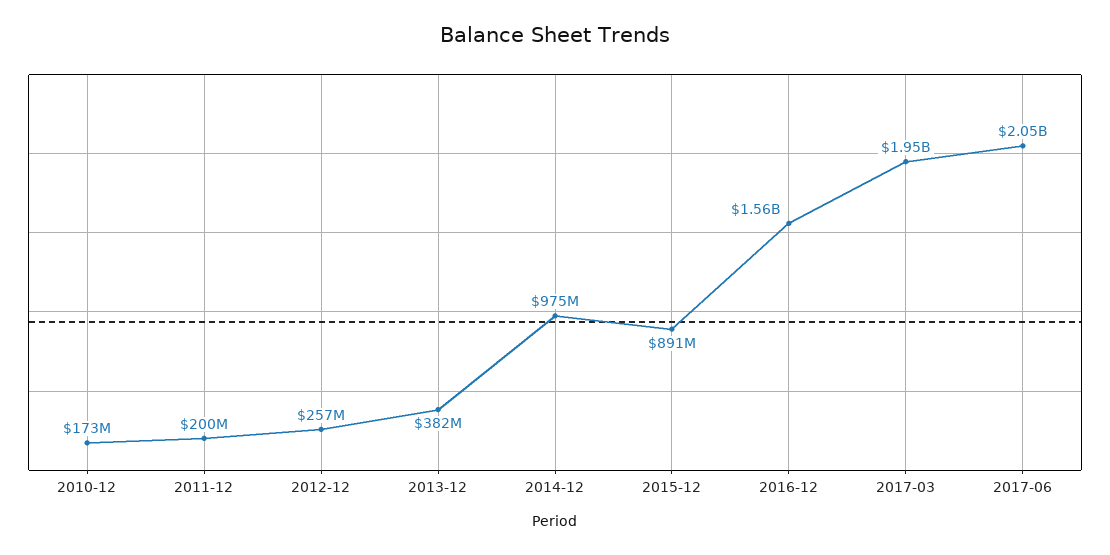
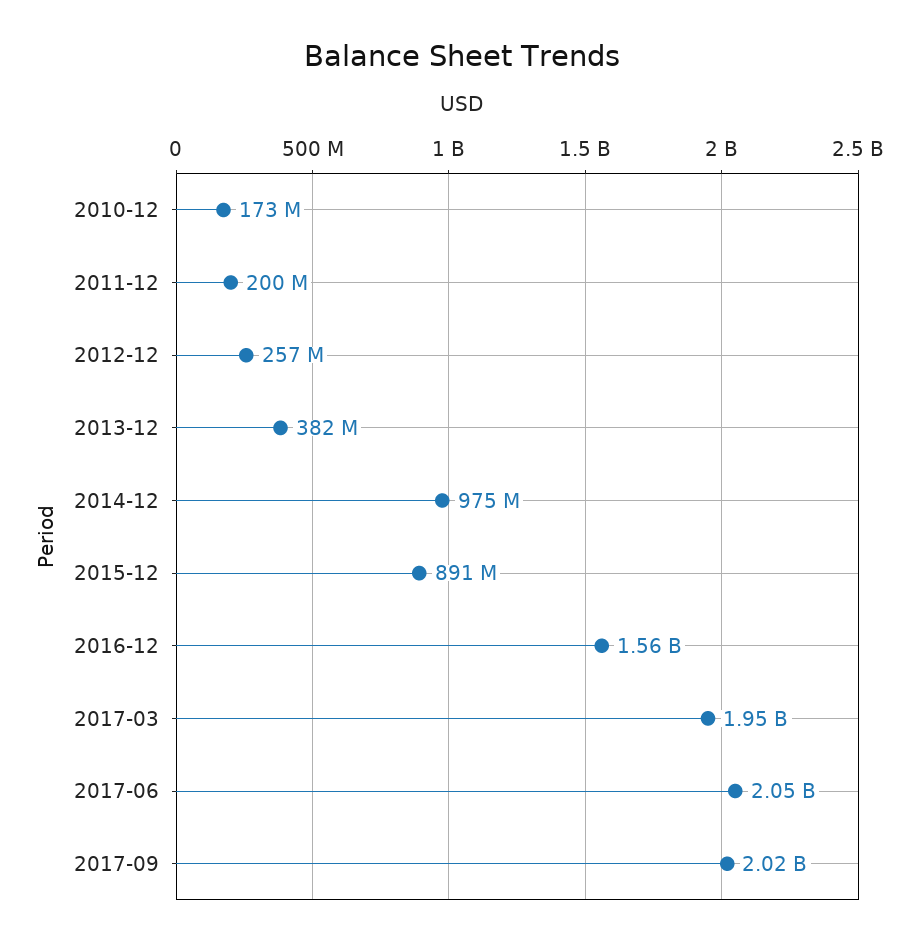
2017-09: none -> 2020000000

